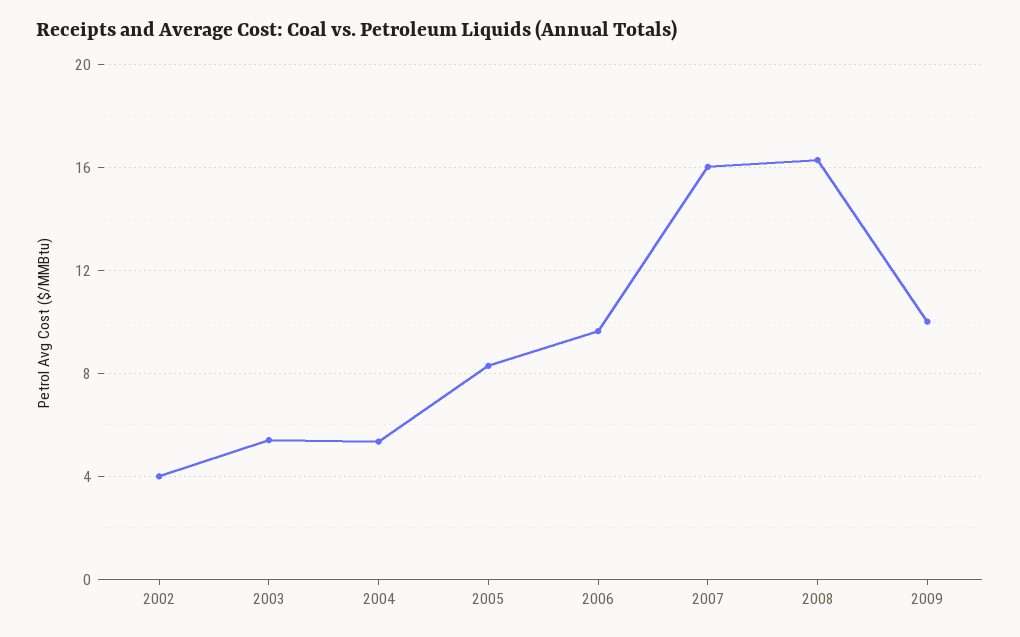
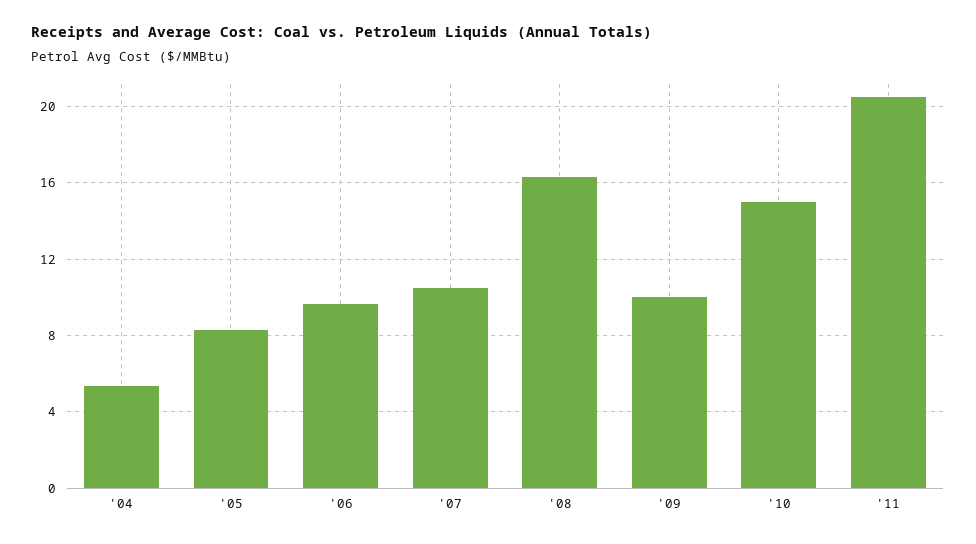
2002: 4 -> none
2003: 5.5 -> none
2007: 16 -> 10.5
'10: none -> 15
'11: none -> 20.5

